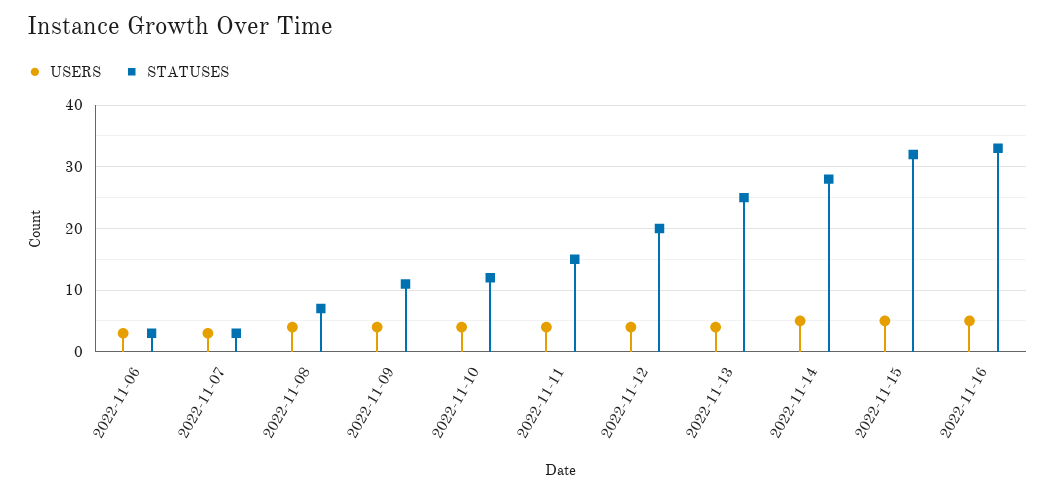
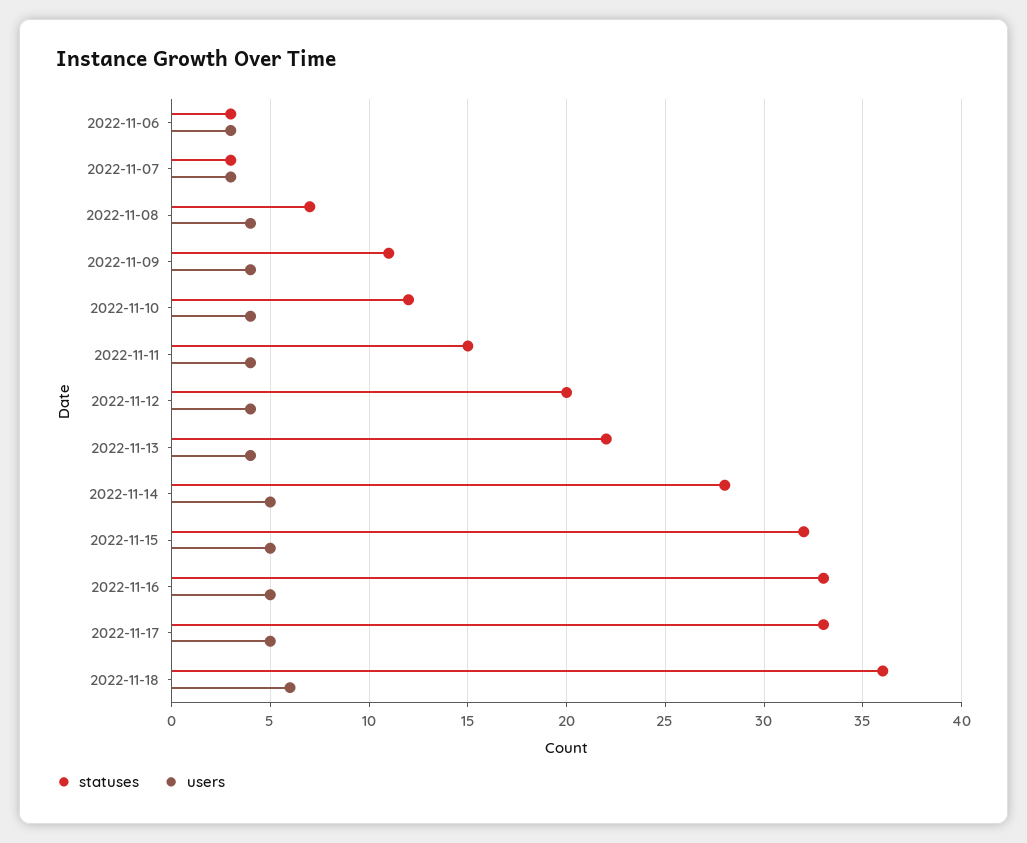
STATUSES, 2022-11-13: 25 -> 22
STATUSES, 2022-11-17: none -> 33
USERS, 2022-11-17: none -> 5
STATUSES, 2022-11-18: none -> 36
USERS, 2022-11-18: none -> 6

